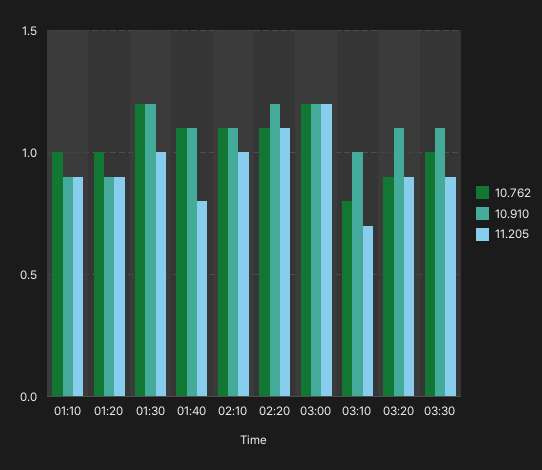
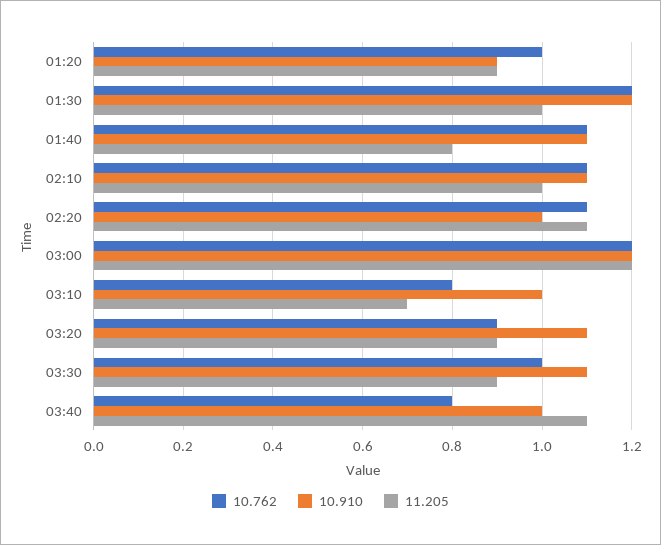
10.762, 01:10: 1 -> none
10.910, 01:10: 0.9 -> none
11.205, 01:10: 0.9 -> none
10.910, 02:20: 1.2 -> 1
10.762, 03:40: none -> 0.8
10.910, 03:40: none -> 1
11.205, 03:40: none -> 1.1

